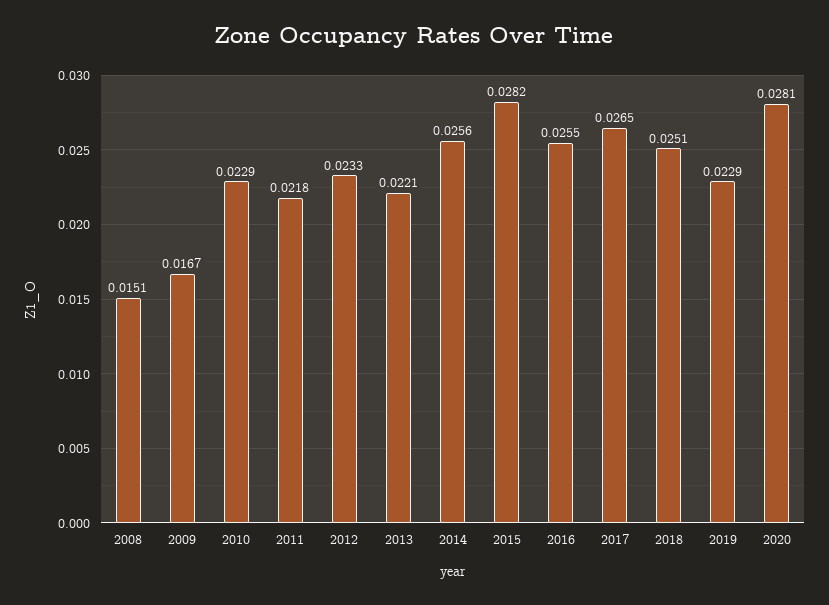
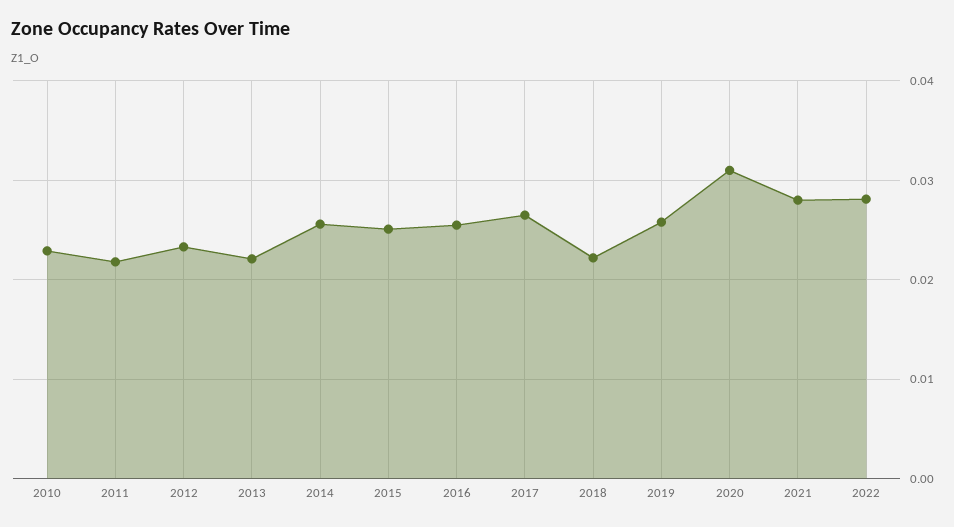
2008: 0.0151 -> none
2009: 0.0167 -> none
2015: 0.0282 -> 0.025
2018: 0.0251 -> 0.022
2019: 0.0229 -> 0.026
2020: 0.0281 -> 0.031
2021: none -> 0.028
2022: none -> 0.028

